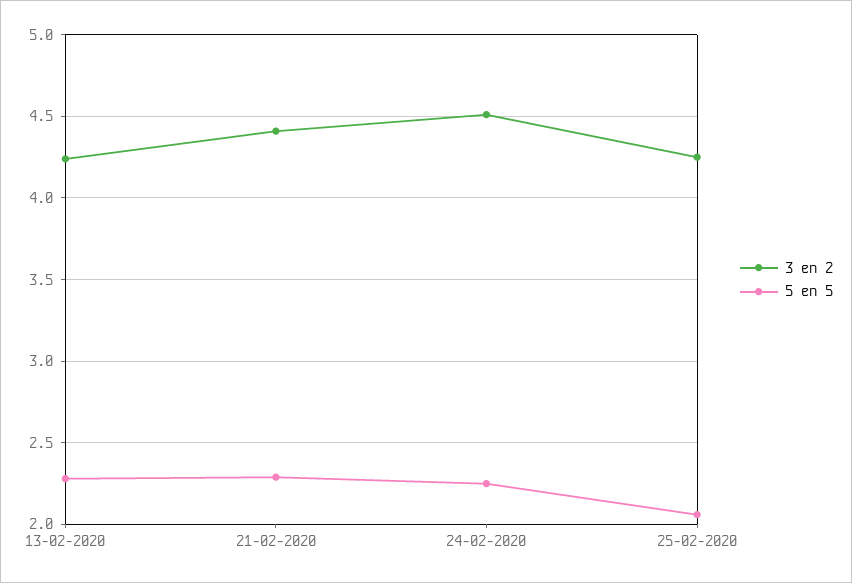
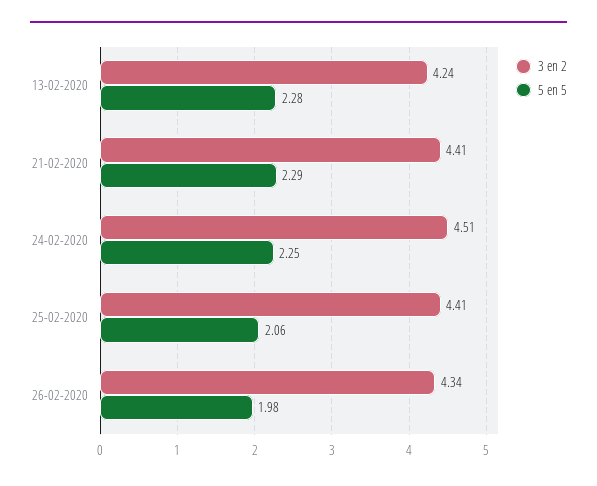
3 en 2, 25-02-2020: 4.25 -> 4.41
3 en 2, 26-02-2020: none -> 4.34
5 en 5, 26-02-2020: none -> 1.98

